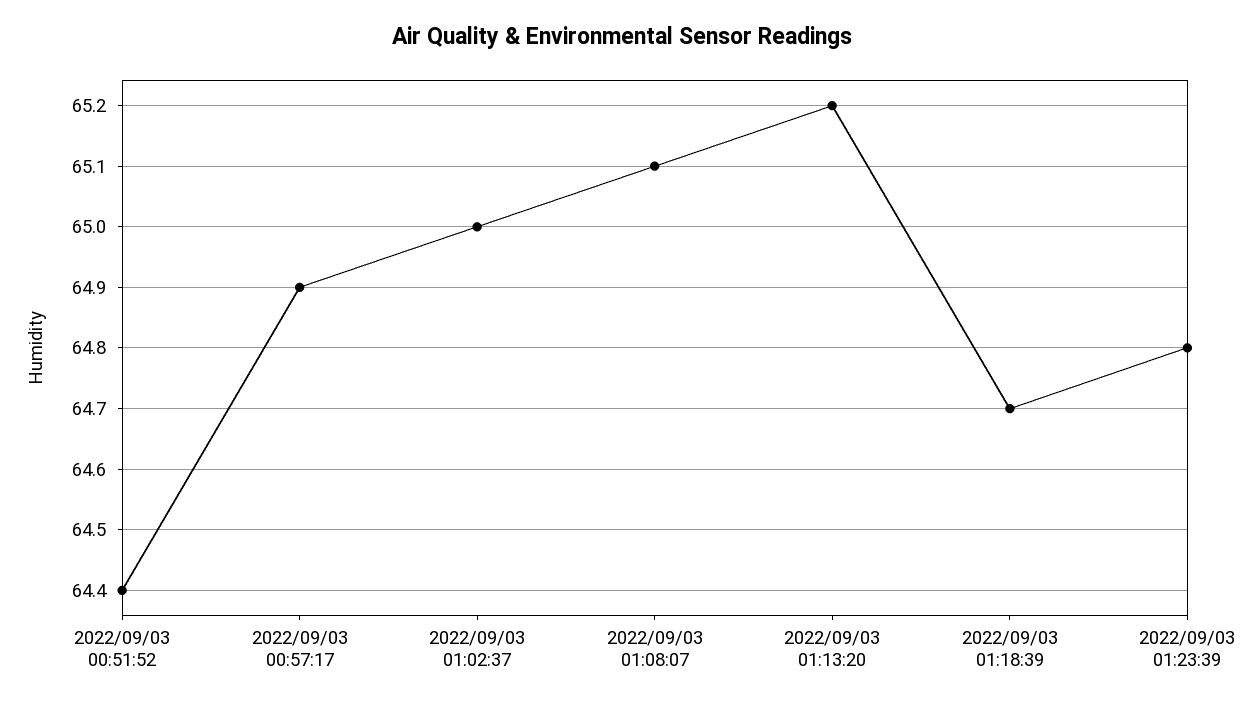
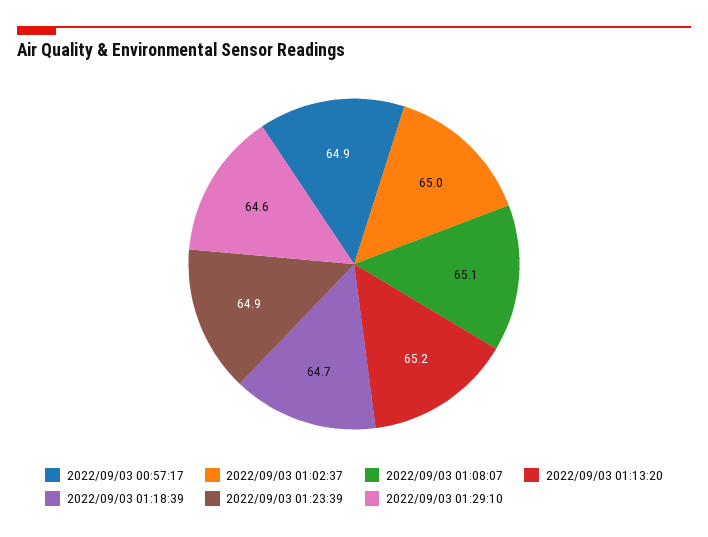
2022/09/03 00:51:52: 64.4 -> none
2022/09/03 01:23:39: 64.8 -> 64.9
2022/09/03 01:29:10: none -> 64.6

